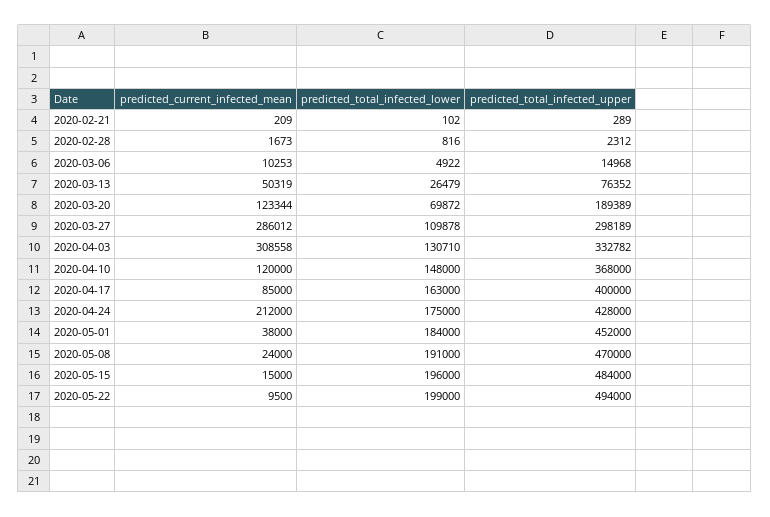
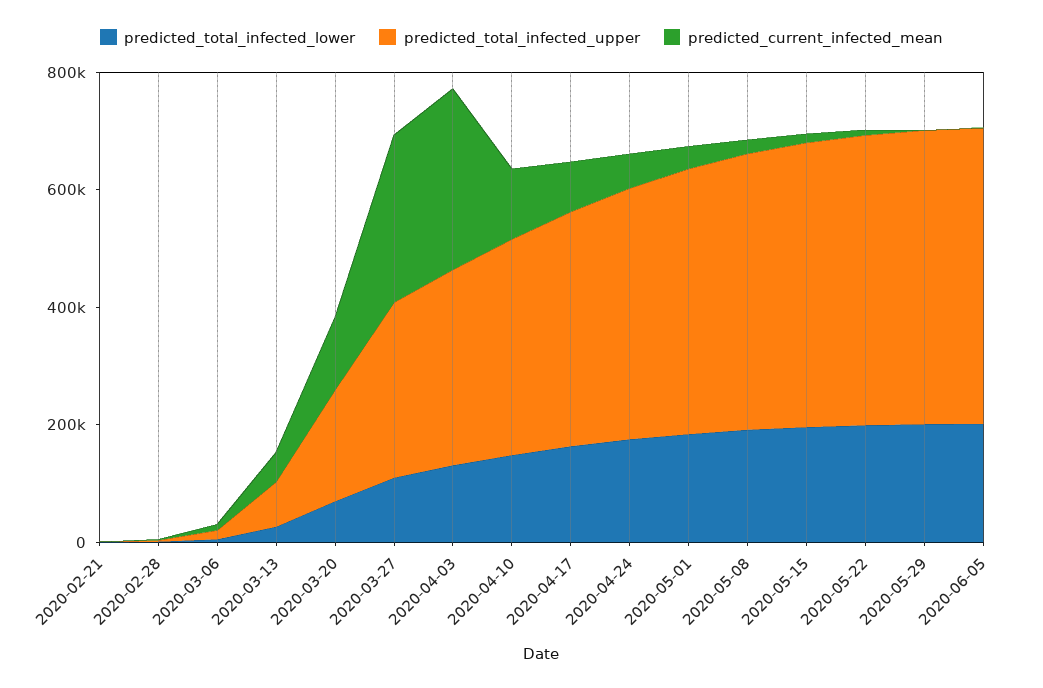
predicted_current_infected_mean, 2020-04-24: 212000 -> 50000
predicted_total_infected_lower, 2020-05-29: none -> 200000
predicted_total_infected_upper, 2020-05-29: none -> 500000
predicted_current_infected_mean, 2020-05-29: none -> 0
predicted_total_infected_lower, 2020-06-05: none -> 200000
predicted_total_infected_upper, 2020-06-05: none -> 500000
predicted_current_infected_mean, 2020-06-05: none -> 0

